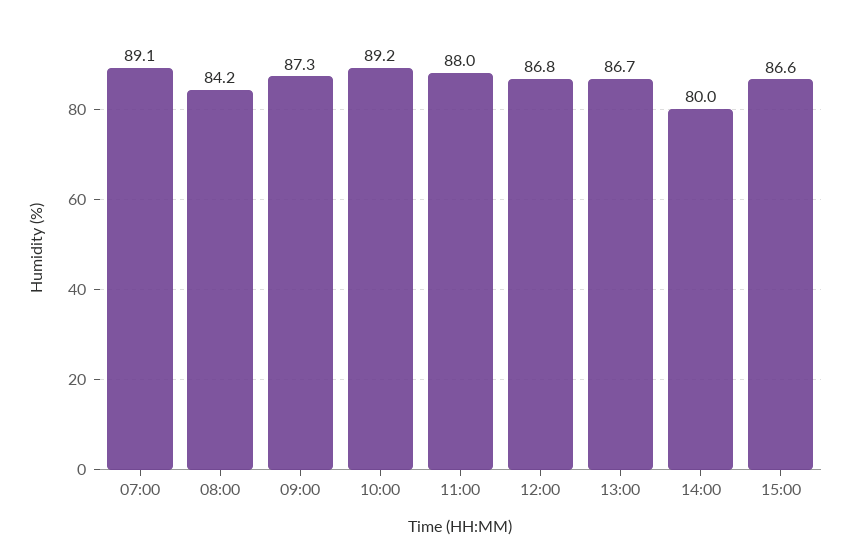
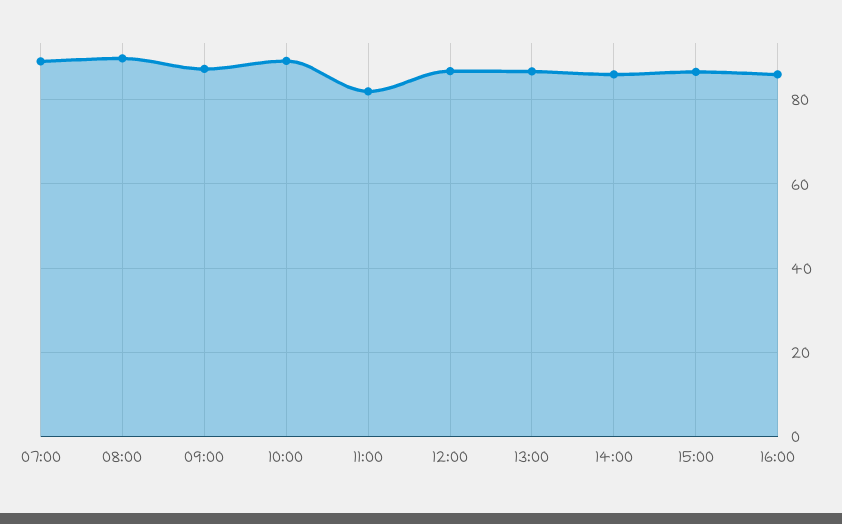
08:00: 84.2 -> 90
11:00: 88 -> 82
14:00: 80 -> 86
16:00: none -> 86

